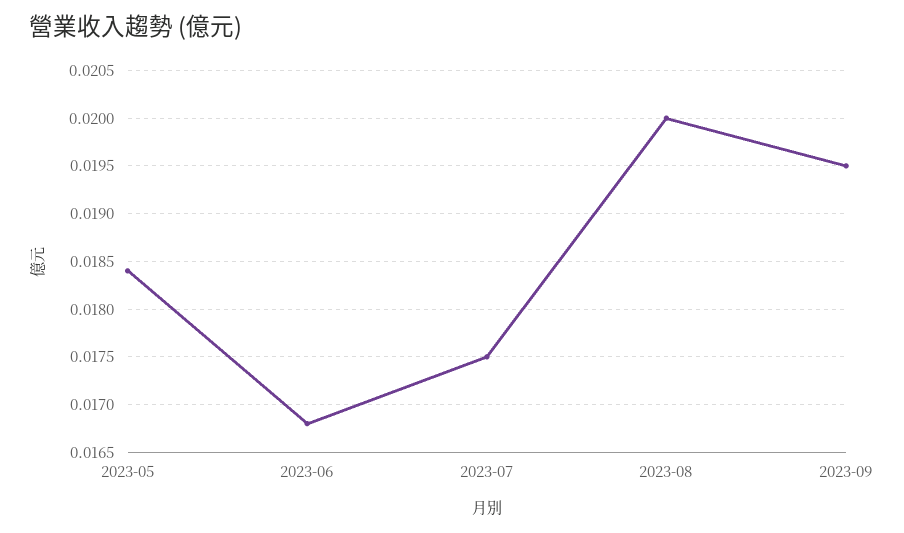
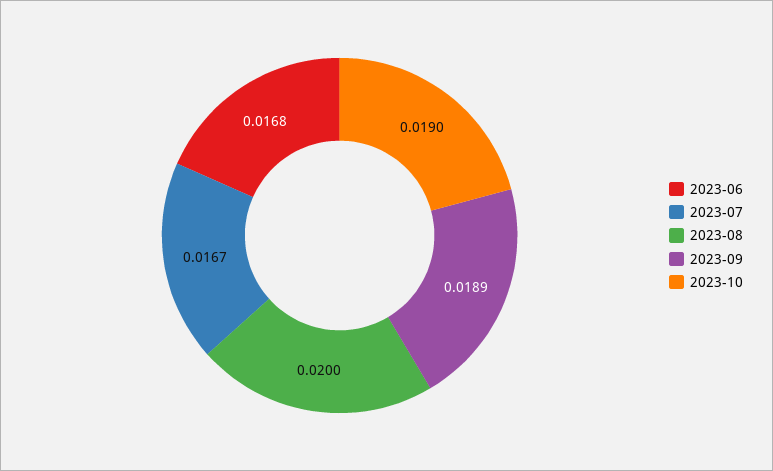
2023-05: 0.0184 -> none
2023-07: 0.0175 -> 0.0167
2023-09: 0.0195 -> 0.0189
2023-10: none -> 0.019

